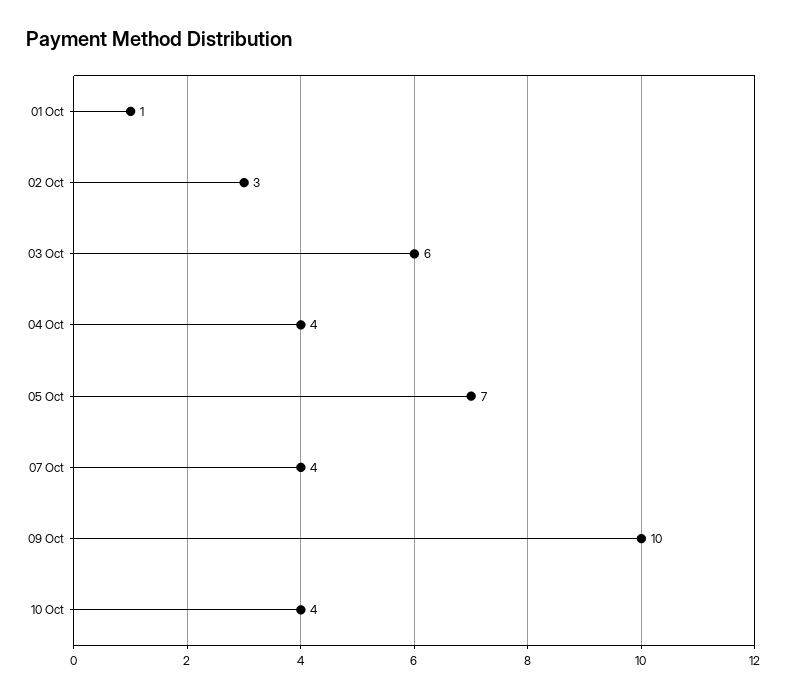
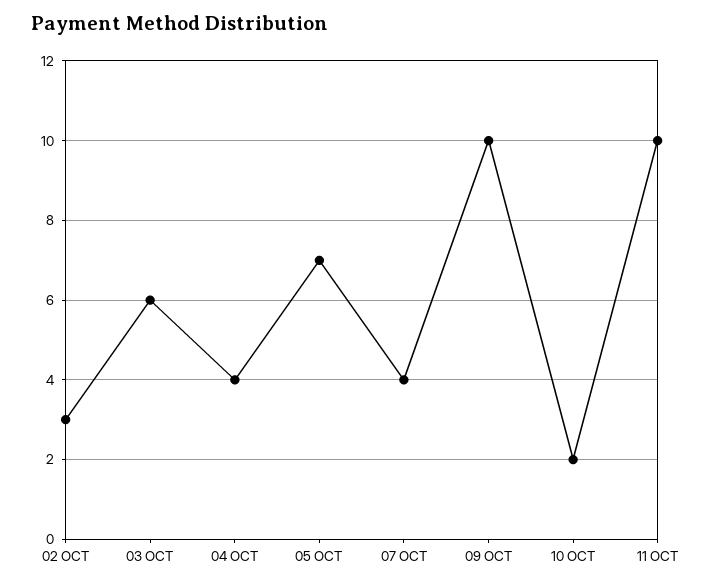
01 Oct: 1 -> none
10 Oct: 4 -> 2
11 OCT: none -> 10

